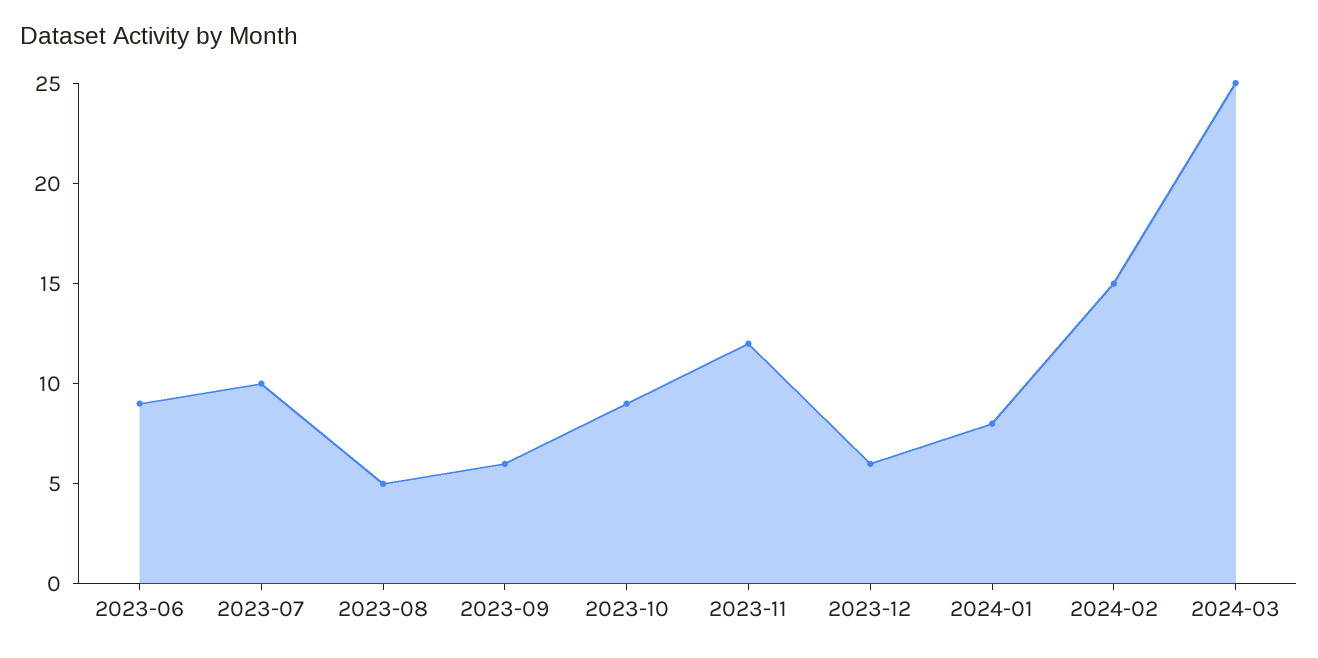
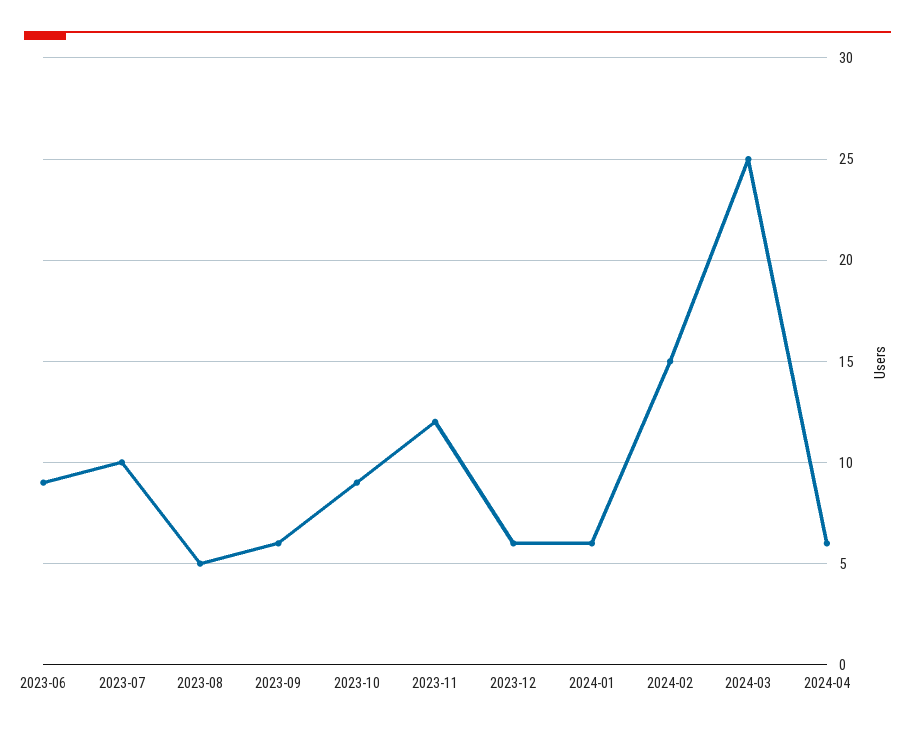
2024-01: 8 -> 6
2024-04: none -> 6

